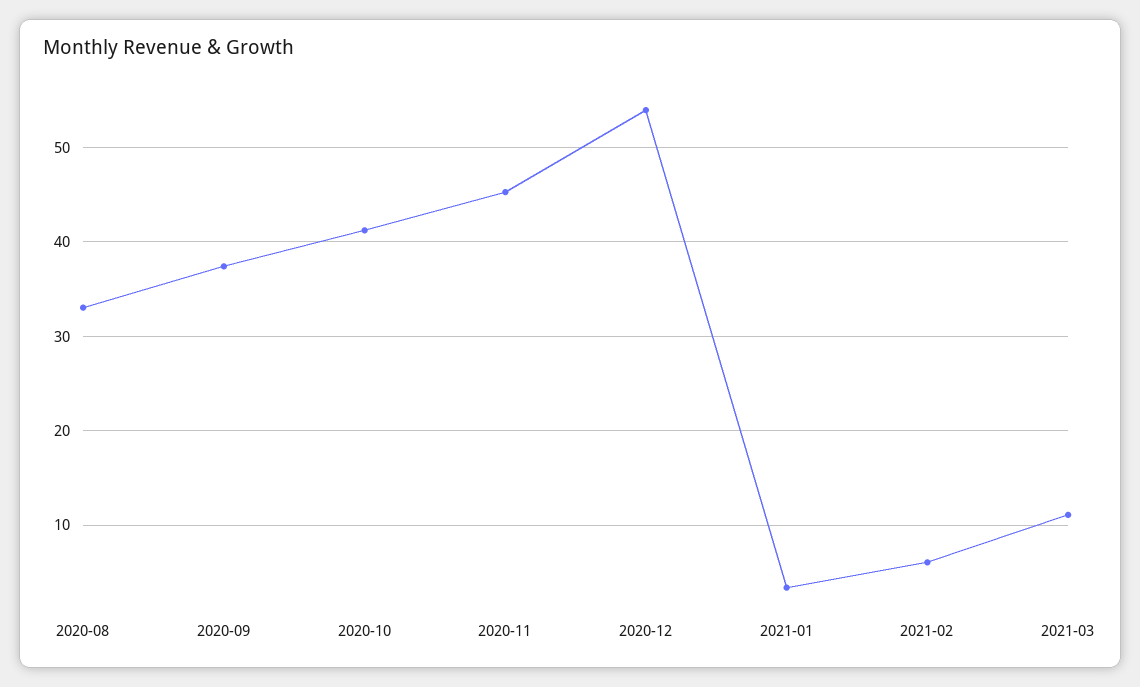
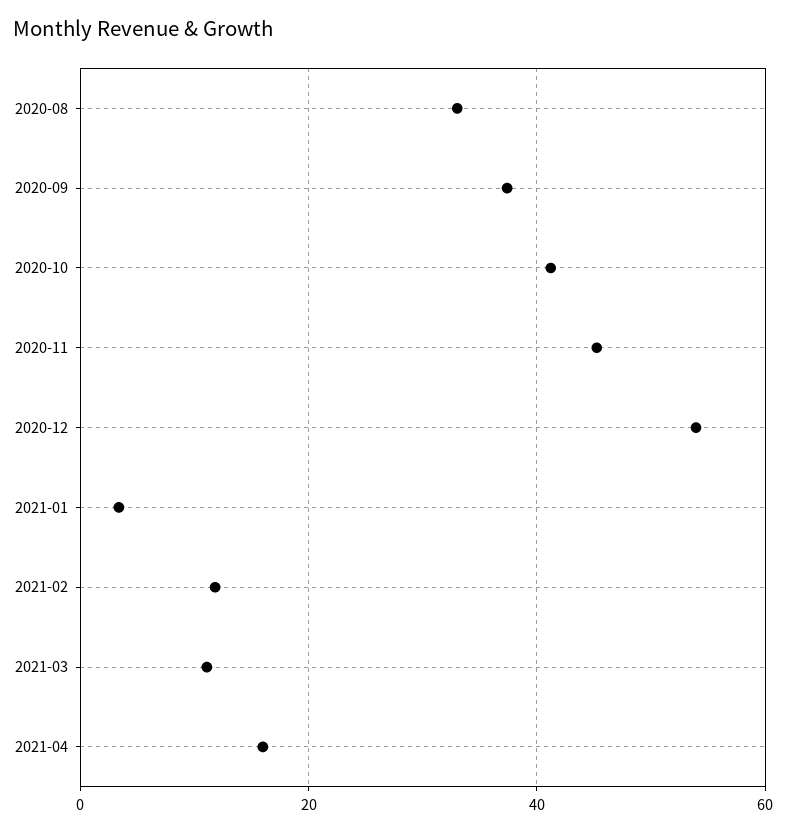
2021-02: 6 -> 12
2021-04: none -> 16

